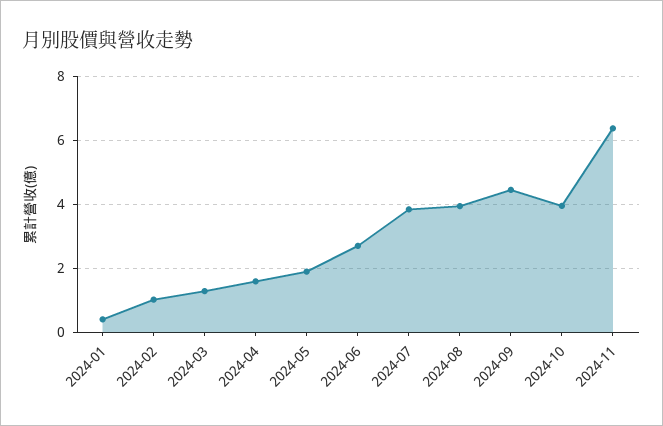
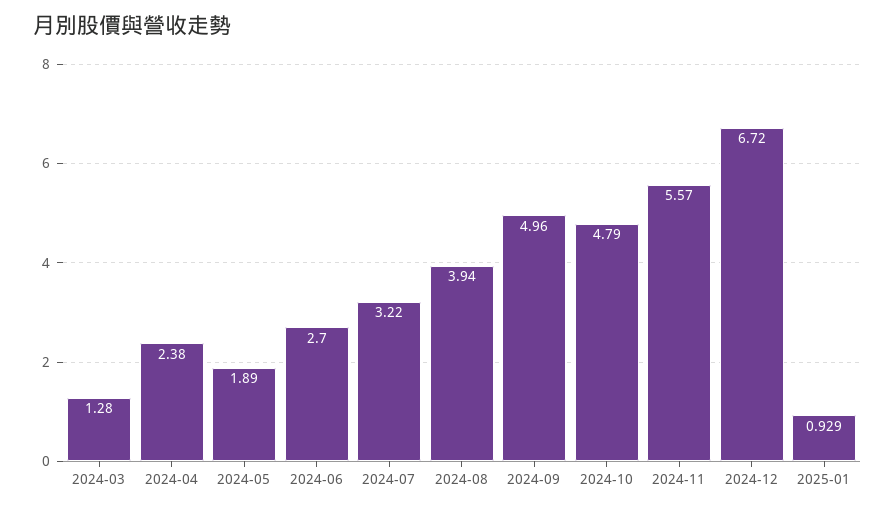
2024-01: 0.4 -> none
2024-02: 1 -> none
2024-04: 1.6 -> 2.38
2024-07: 3.8 -> 3.22
2024-09: 4.4 -> 4.96
2024-10: 4 -> 4.79
2024-11: 6.4 -> 5.57
2024-12: none -> 6.72
2025-01: none -> 0.929

